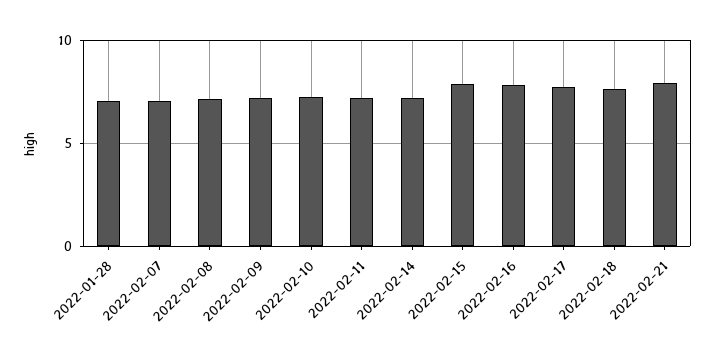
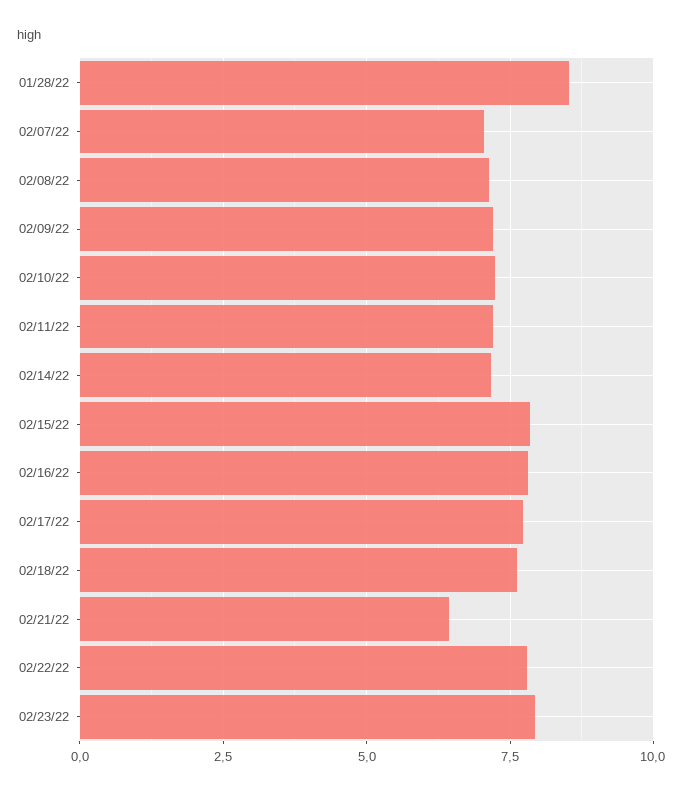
2022-01-28: 7 -> 8.5
2022-02-21: 8 -> 6.5
02/22/22: none -> 7.75
02/23/22: none -> 8

